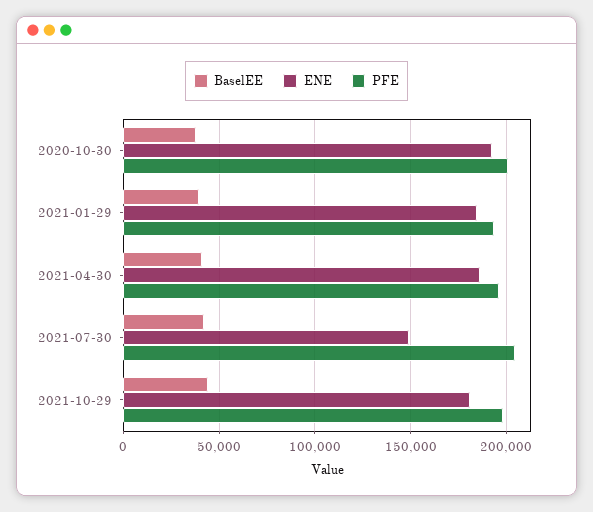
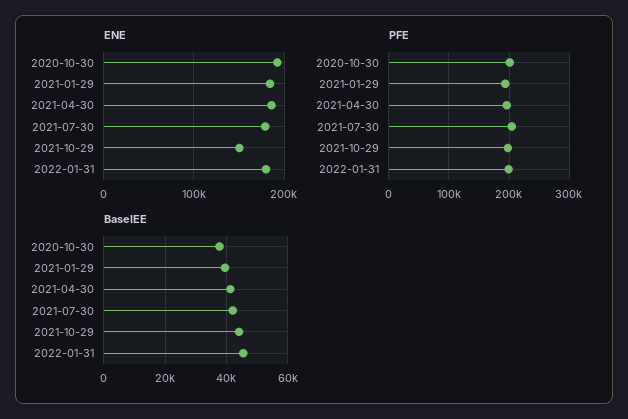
ENE, 2021-07-30: 150000 -> 180000
ENE, 2021-10-29: 180000 -> 150000
ENE, 2022-01-31: none -> 180000
PFE, 2022-01-31: none -> 200000
BaselEE, 2022-01-31: none -> 46000

